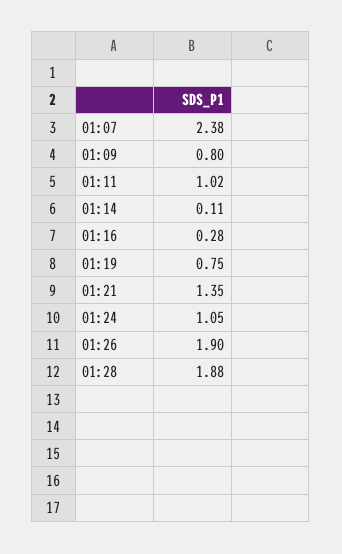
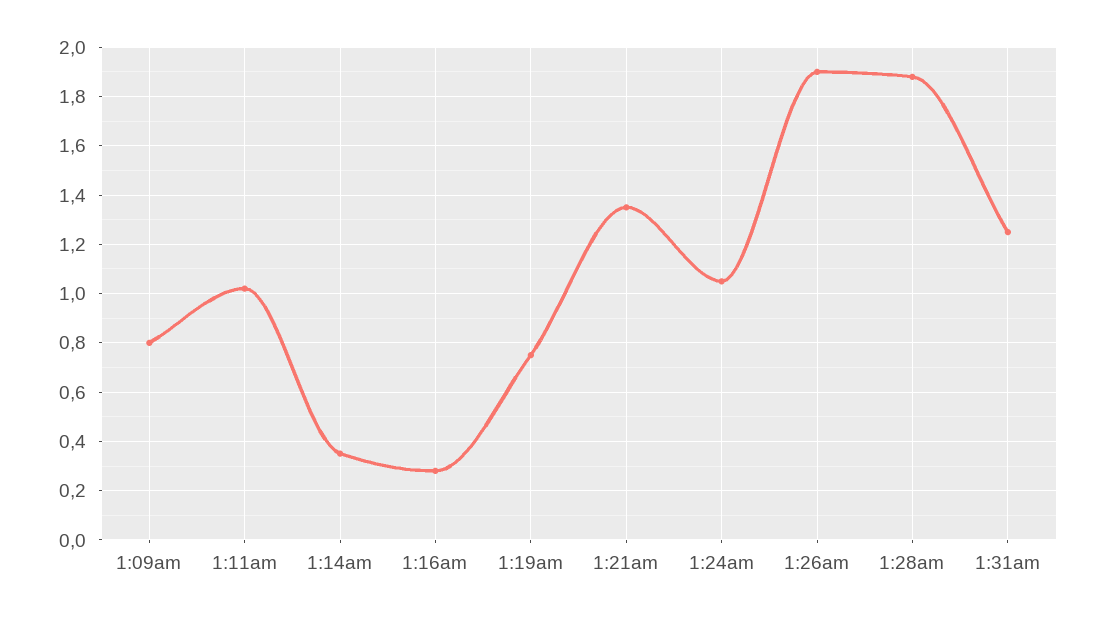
01:07: 2.38 -> none
01:14: 0.11 -> 0.35
1:31am: none -> 1.25

